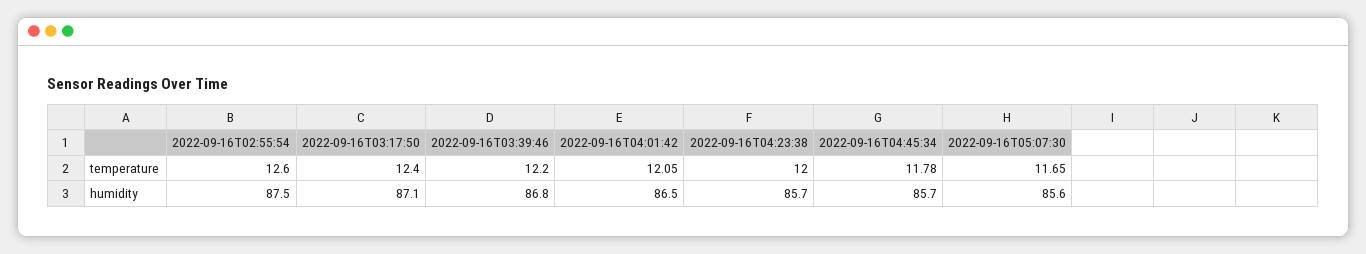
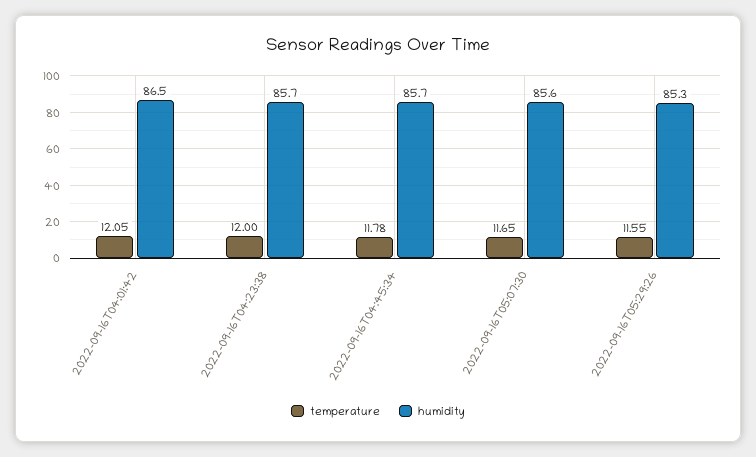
temperature, 2022-09-16T02:55:54: 12.6 -> none
temperature, 2022-09-16T03:17:50: 12.4 -> none
temperature, 2022-09-16T03:39:46: 12.2 -> none
humidity, 2022-09-16T02:55:54: 87.5 -> none
humidity, 2022-09-16T03:17:50: 87.1 -> none
humidity, 2022-09-16T03:39:46: 86.8 -> none
temperature, 2022-09-16T05:29:26: none -> 11.55
humidity, 2022-09-16T05:29:26: none -> 85.3

